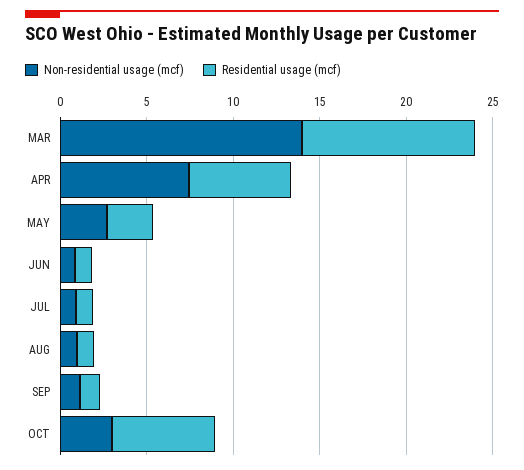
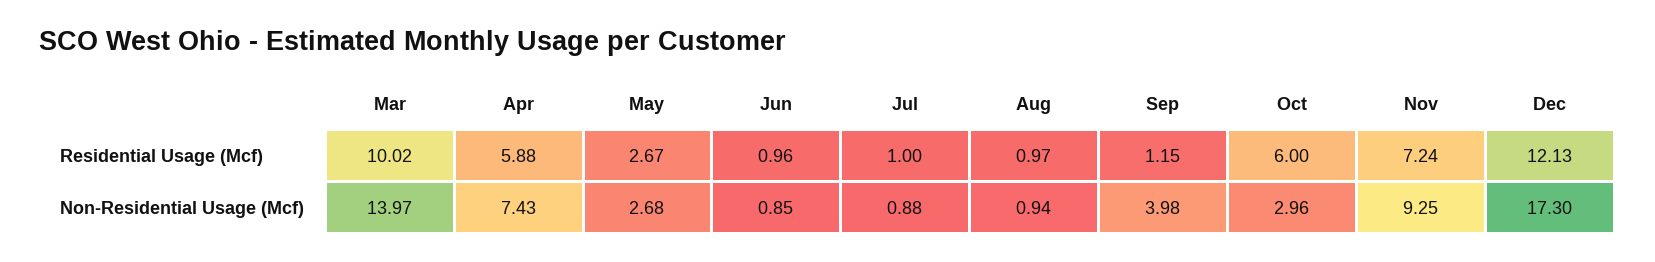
Non-residential usage (mcf), SEP: 1 -> 3.98
Residential usage (mcf), Nov: none -> 7.24
Residential usage (mcf), Dec: none -> 12.13
Non-residential usage (mcf), Nov: none -> 9.25
Non-residential usage (mcf), Dec: none -> 17.3

